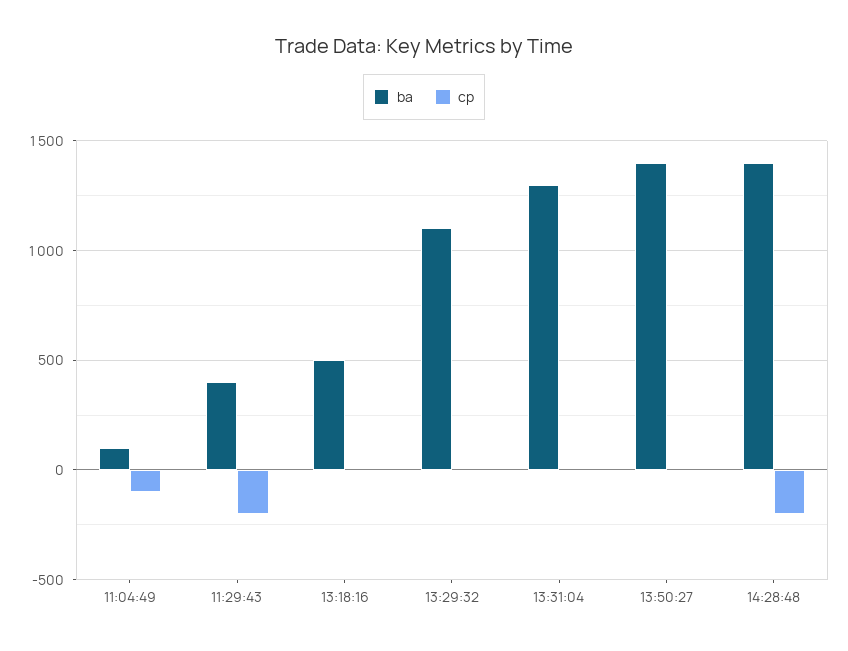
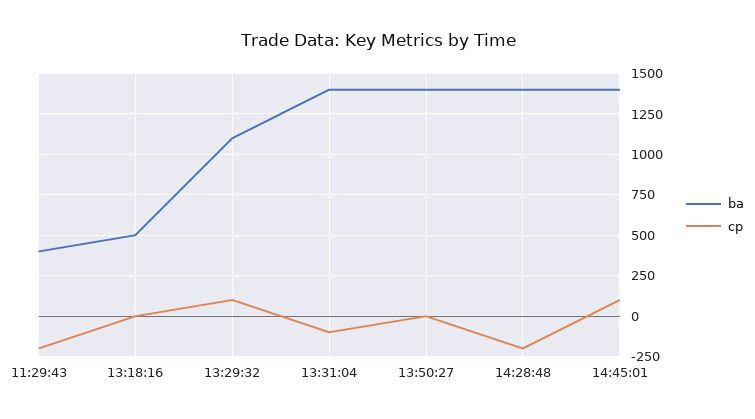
ba, 11:04:49: 100 -> none
cp, 11:04:49: -100 -> none
cp, 13:29:32: 0 -> 100
ba, 13:31:04: 1300 -> 1400
cp, 13:31:04: 0 -> -100
ba, 14:45:01: none -> 1400
cp, 14:45:01: none -> 100

